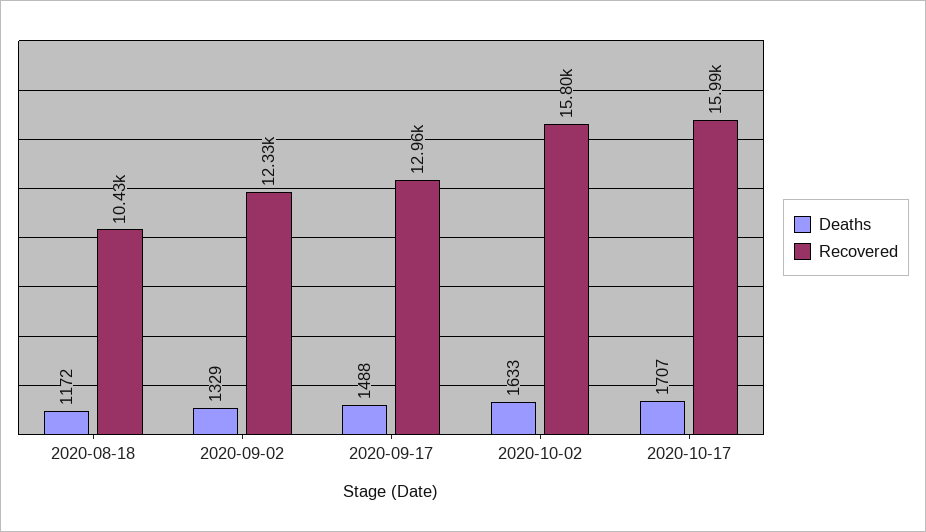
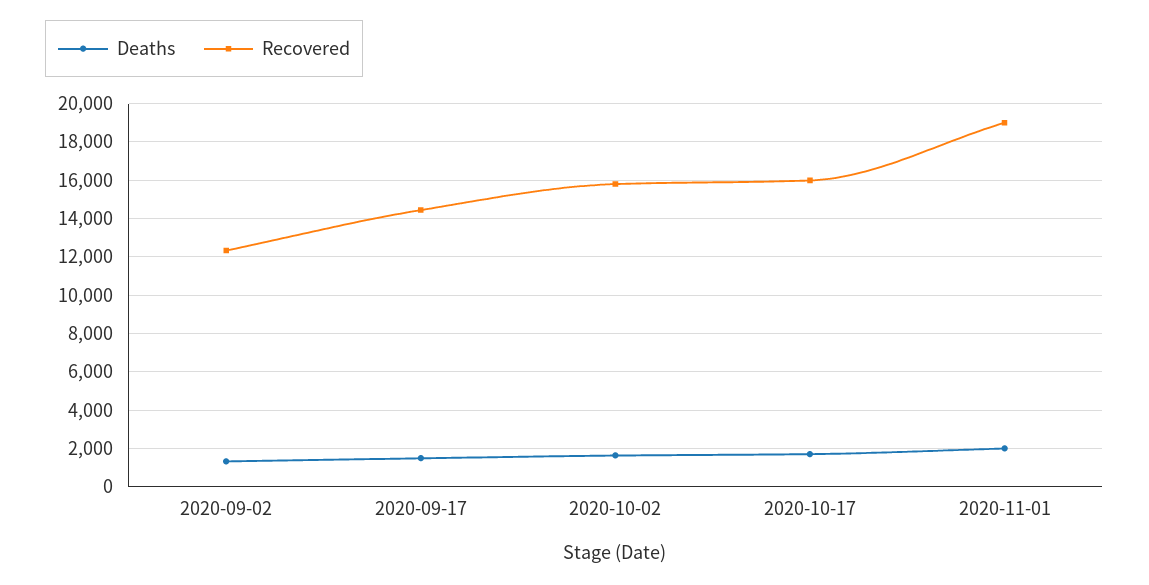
Deaths, 2020-08-18: 1172 -> none
Recovered, 2020-08-18: 10430 -> none
Recovered, 2020-09-17: 12960 -> 14500
Deaths, 2020-11-01: none -> 2000
Recovered, 2020-11-01: none -> 19000

